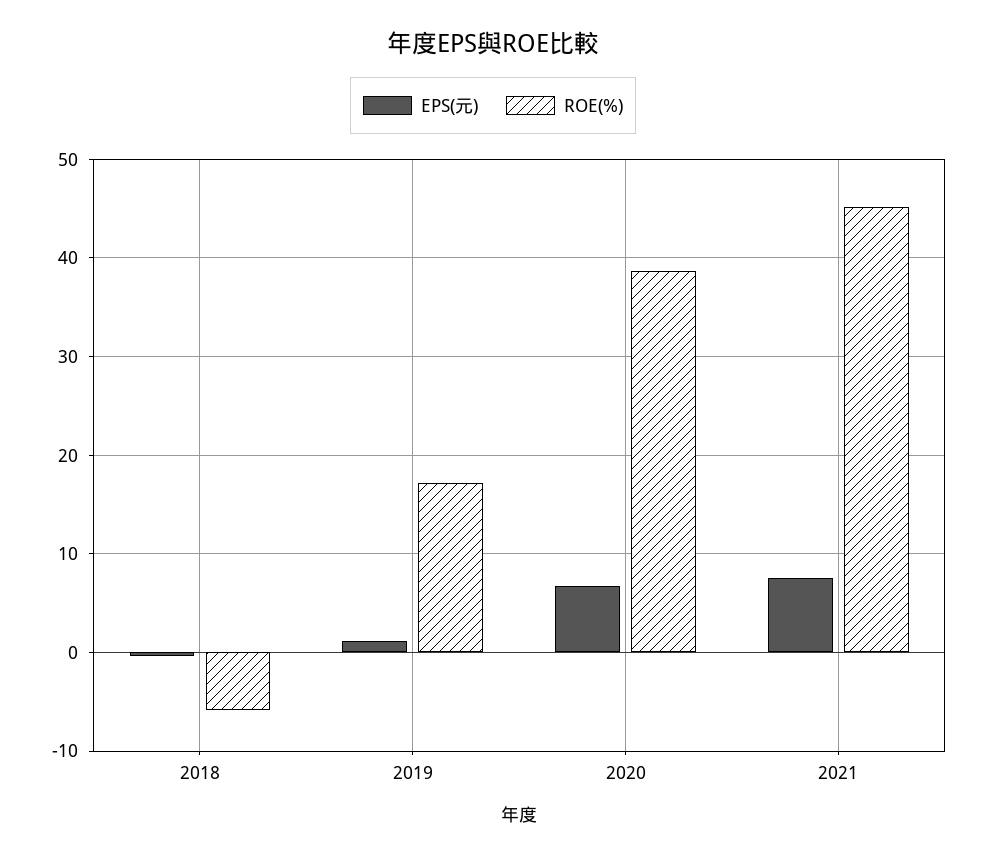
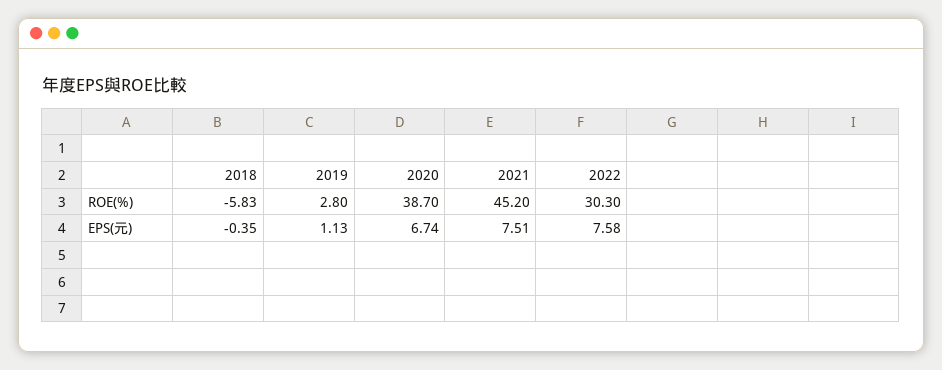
ROE(%), 2019: 17 -> 2.8
ROE(%), 2022: none -> 30.3
EPS(元), 2022: none -> 7.58

